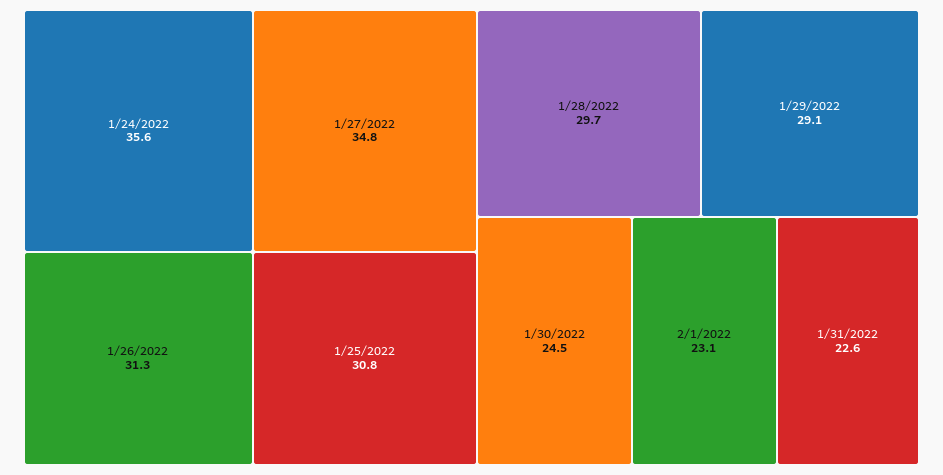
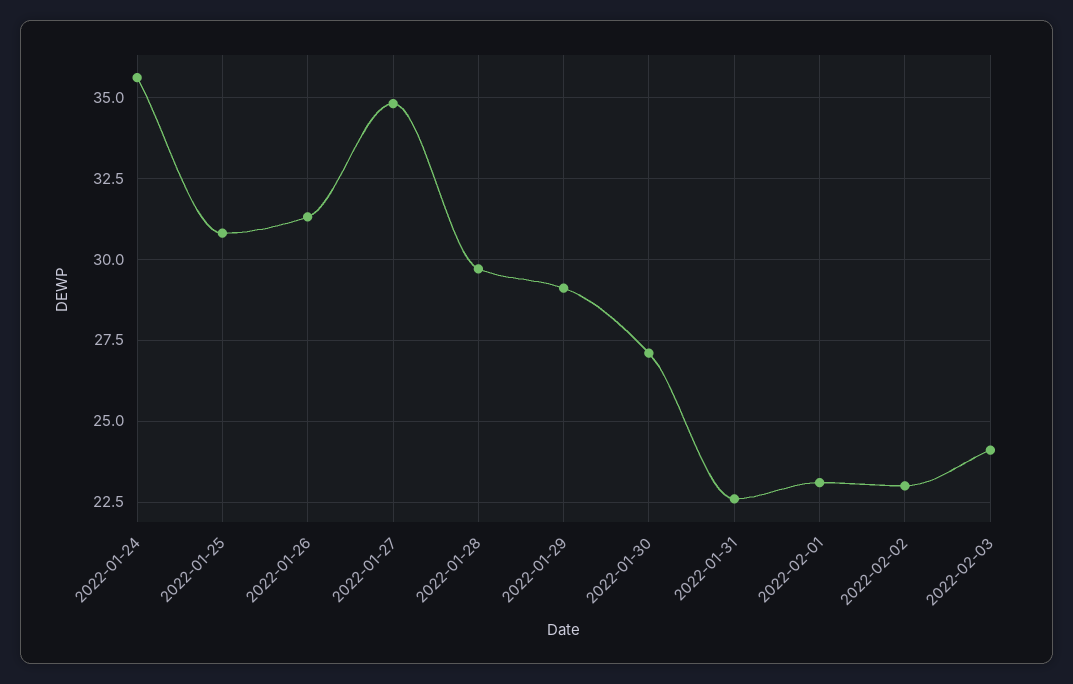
1/30/2022: 24.5 -> 27
2022-02-02: none -> 23
2022-02-03: none -> 24

